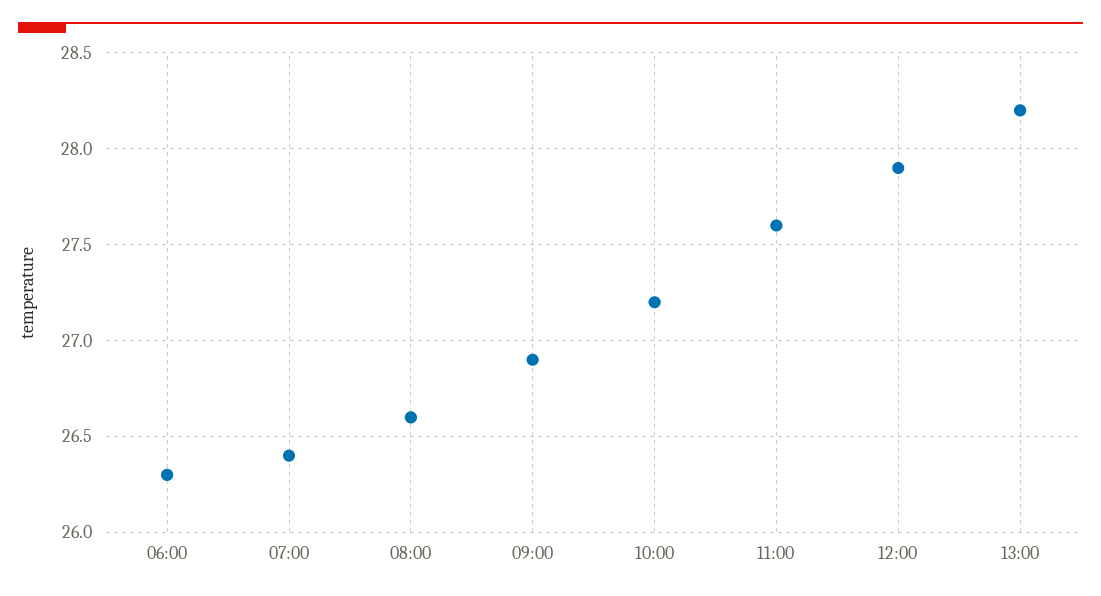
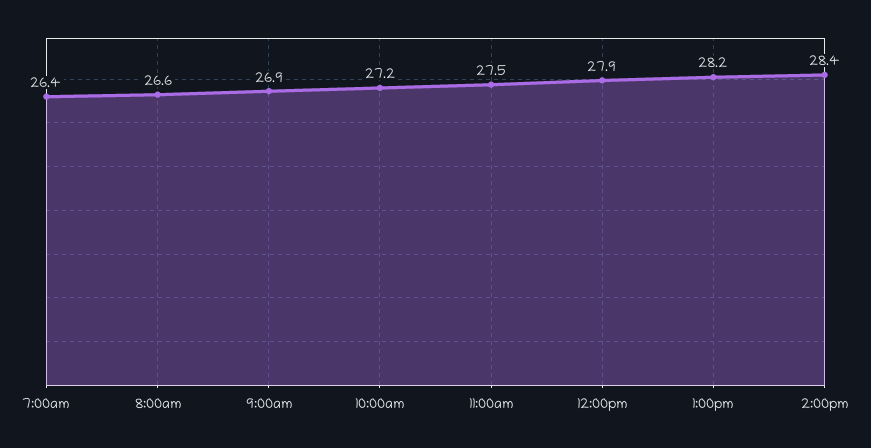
06:00: 26.3 -> none
11:00: 27.6 -> 27.5
2:00pm: none -> 28.4

